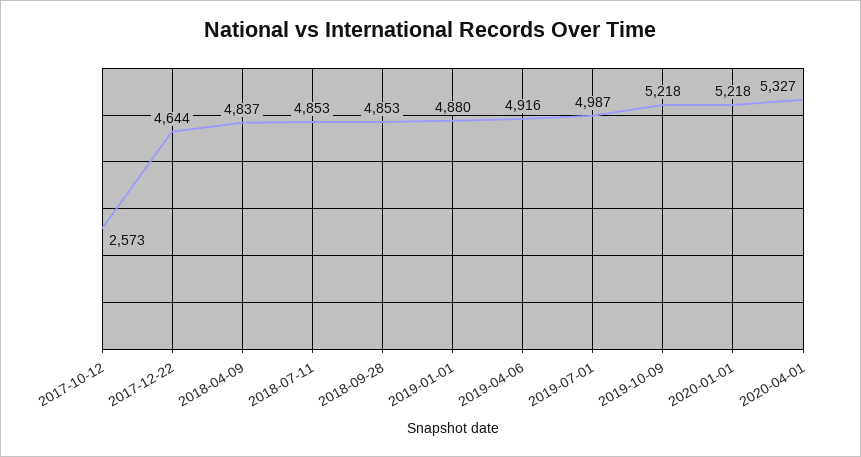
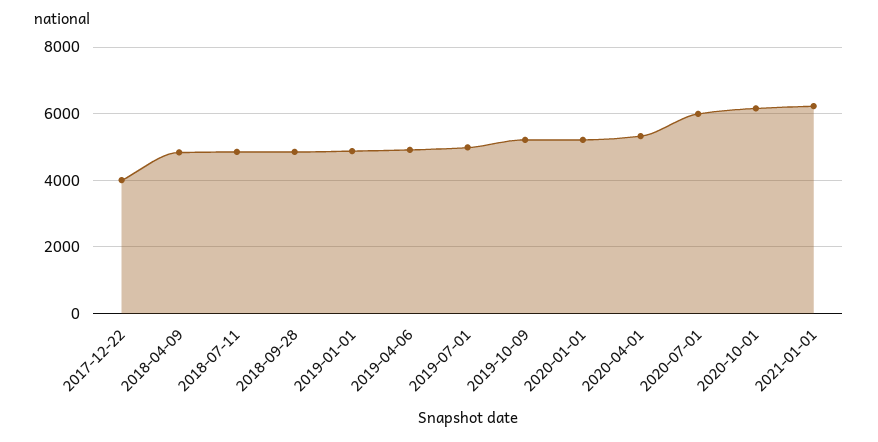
2017-10-12: 2573 -> none
2017-12-22: 4644 -> 4000
2020-07-01: none -> 6000
2020-10-01: none -> 6200
2021-01-01: none -> 6200

